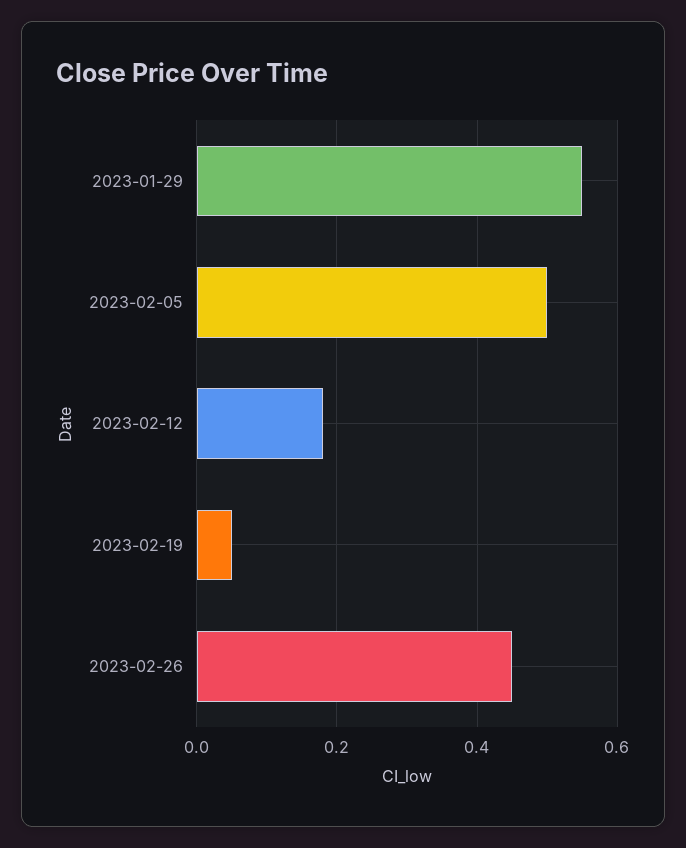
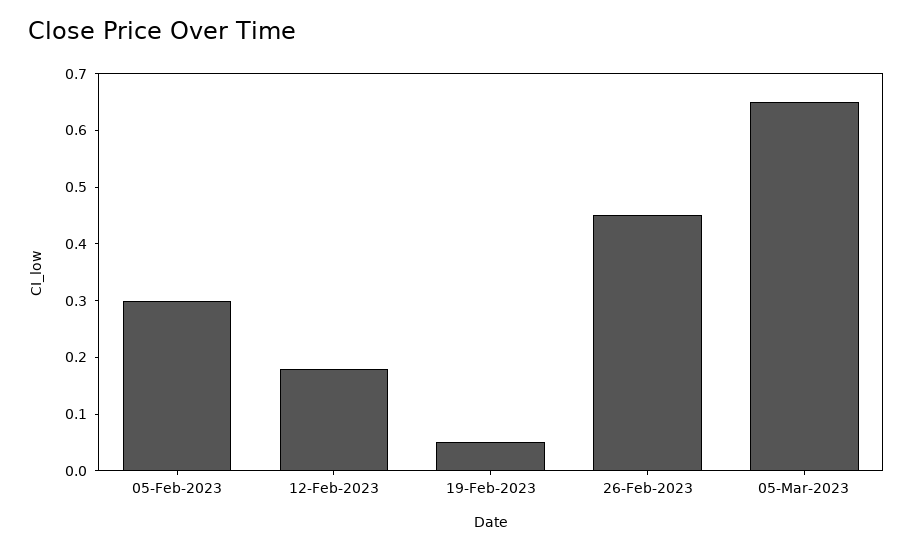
2023-01-29: 0.55 -> none
2023-02-05: 0.5 -> 0.3
05-Mar-2023: none -> 0.65

